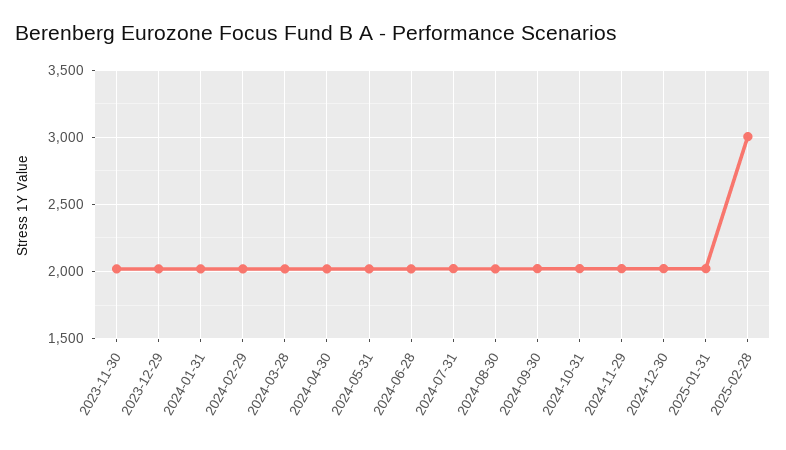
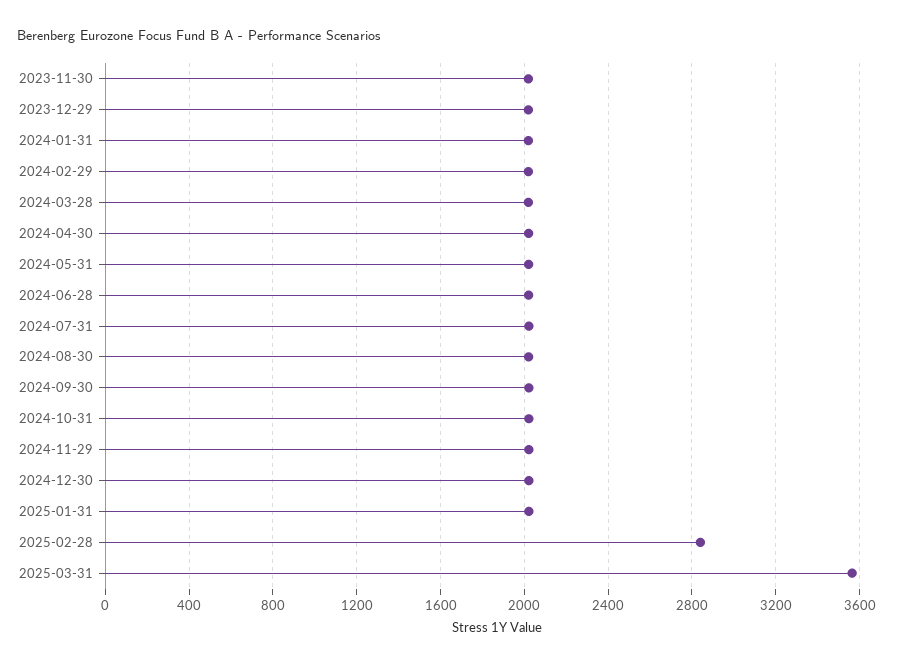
2025-02-28: 3000 -> 2850
2025-03-31: none -> 3550

